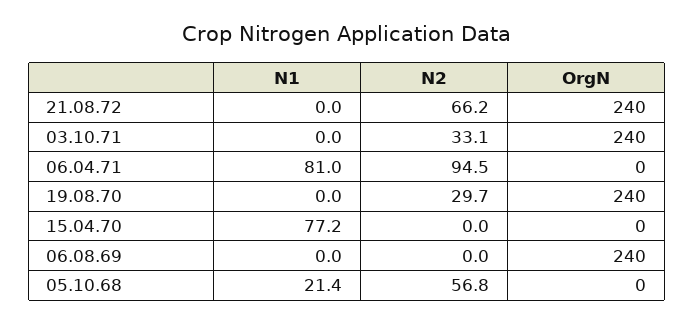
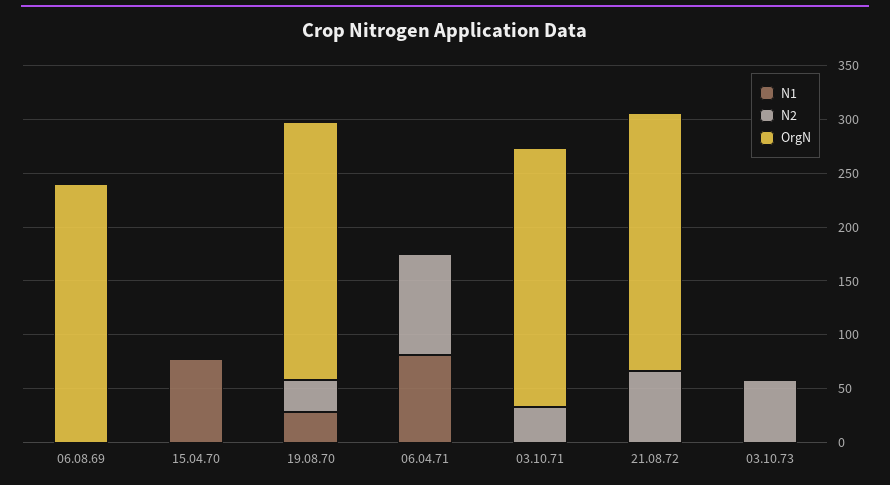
N1, 19.08.70: 0 -> 30
N1, 05.10.68: 21.4 -> none
N2, 05.10.68: 56.8 -> none
OrgN, 05.10.68: 0 -> none
N1, 03.10.73: none -> 0
N2, 03.10.73: none -> 60
OrgN, 03.10.73: none -> 0

